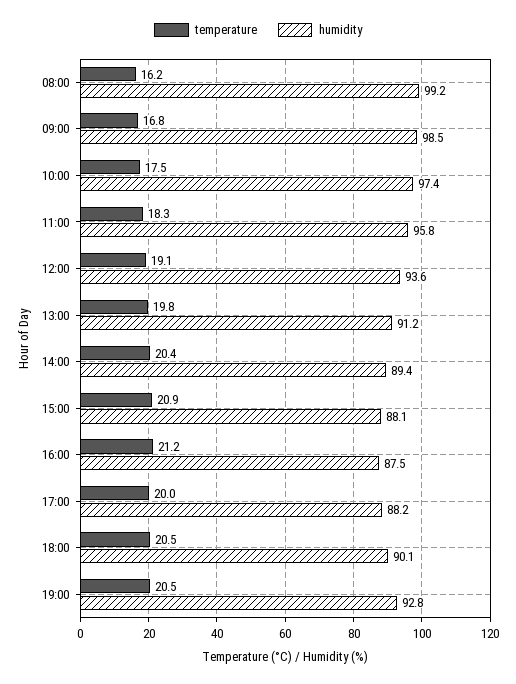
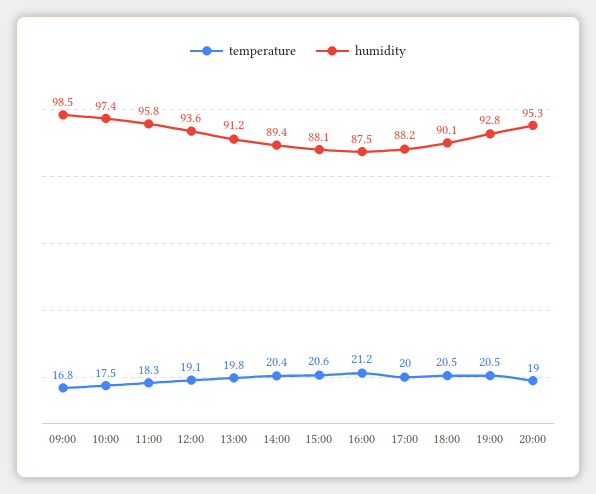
temperature, 08:00: 16.2 -> none
humidity, 08:00: 99.2 -> none
temperature, 15:00: 20.9 -> 20.6
temperature, 20:00: none -> 19
humidity, 20:00: none -> 95.3

